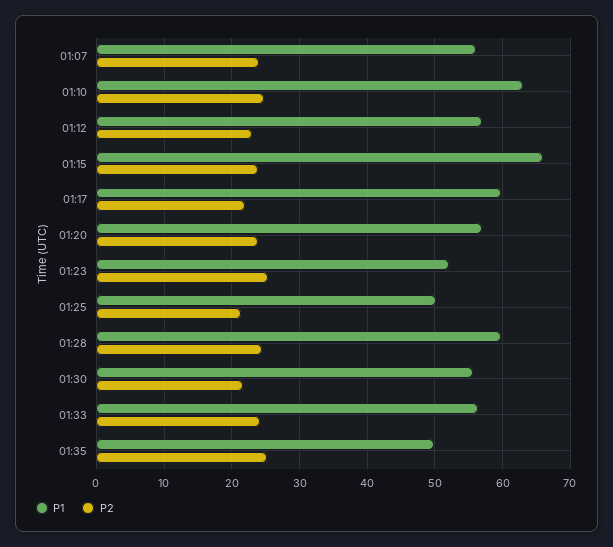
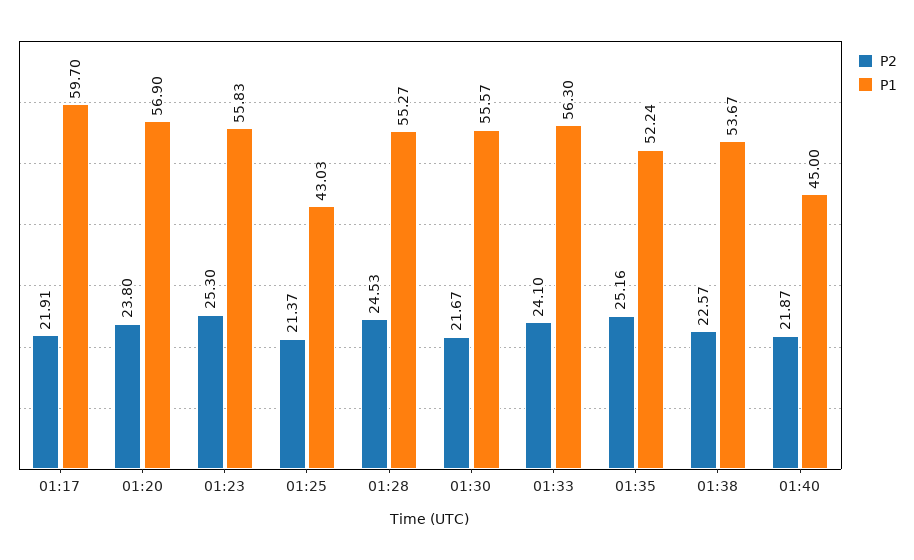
P1, 01:07: 56 -> none
P2, 01:07: 24 -> none
P1, 01:10: 63 -> none
P2, 01:10: 25 -> none
P1, 01:12: 57 -> none
P2, 01:12: 23 -> none
P1, 01:15: 66 -> none
P2, 01:15: 24 -> none
P1, 01:23: 52 -> 55.83
P1, 01:25: 50 -> 43.03
P1, 01:28: 60 -> 55.27
P1, 01:35: 50 -> 52.24
P2, 01:38: none -> 22.57
P1, 01:38: none -> 53.67
P2, 01:40: none -> 21.87
P1, 01:40: none -> 45

